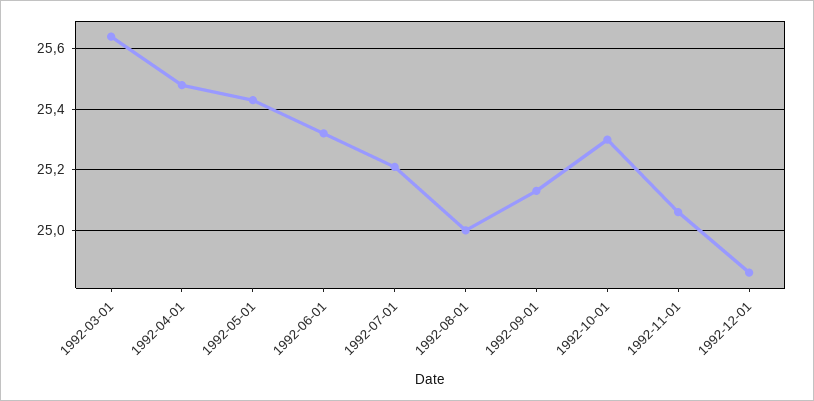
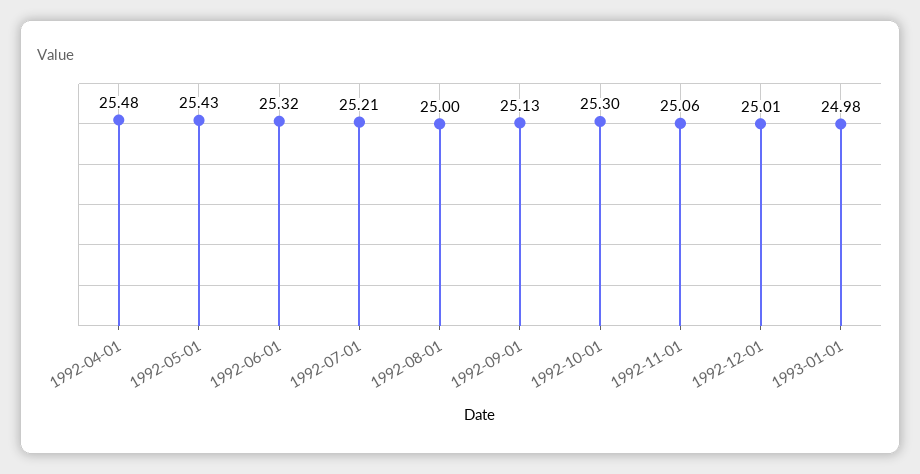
1992-03-01: 25.65 -> none
1992-12-01: 24.85 -> 25.01
1993-01-01: none -> 24.98

